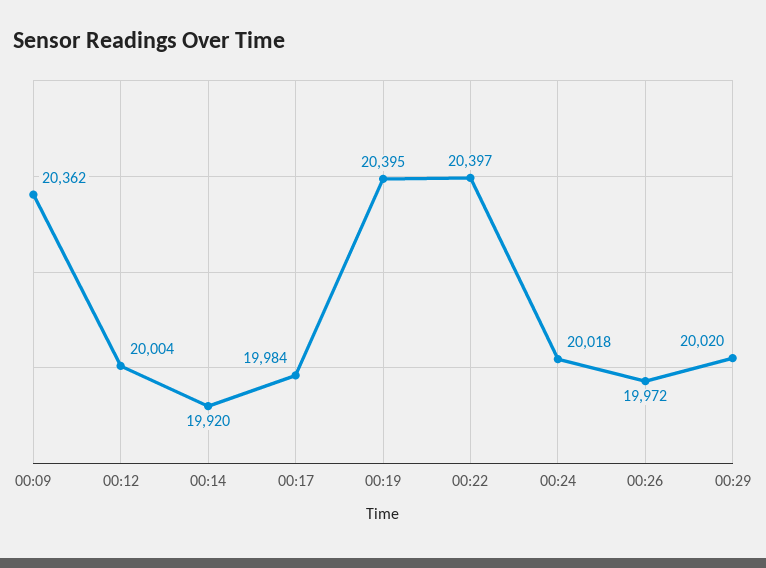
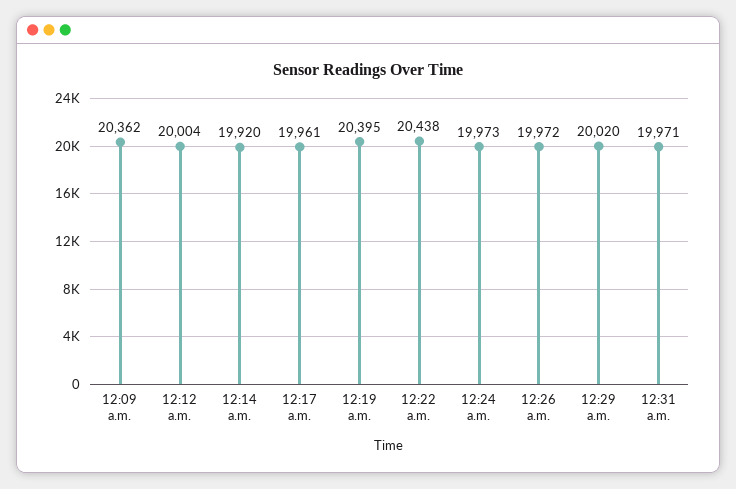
00:17: 19984 -> 19961
00:22: 20397 -> 20438
00:24: 20018 -> 19973
12:31 a.m.: none -> 19971

